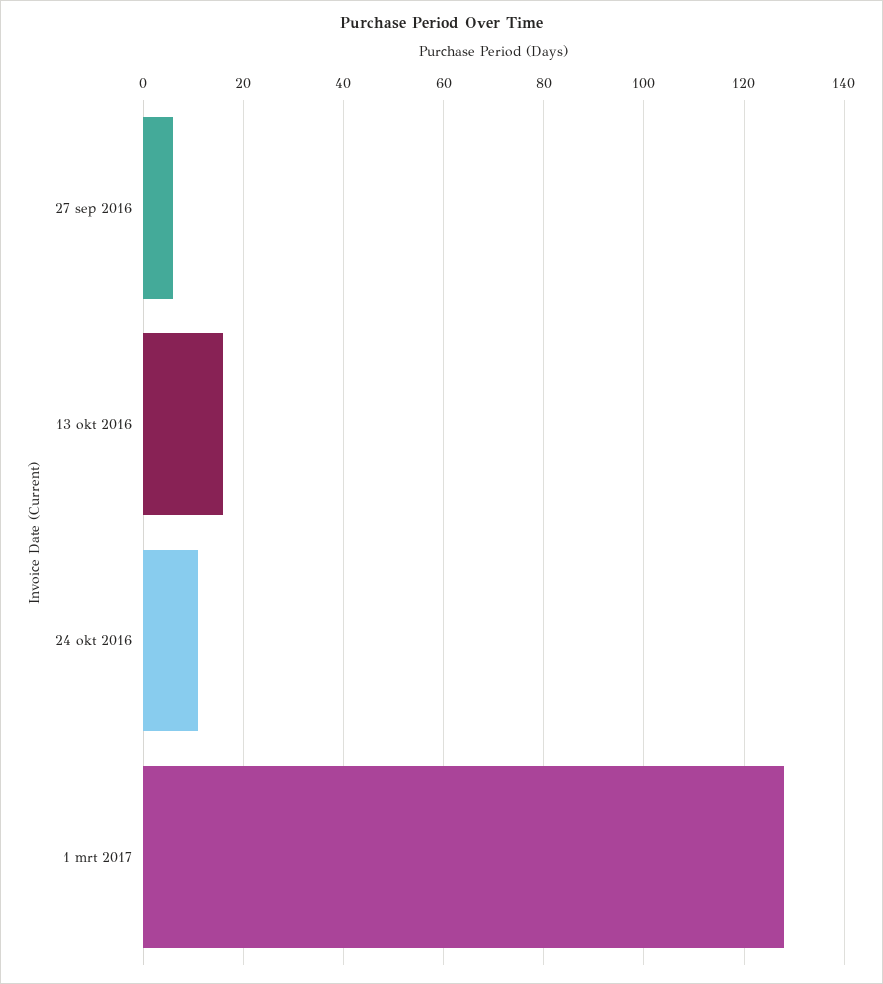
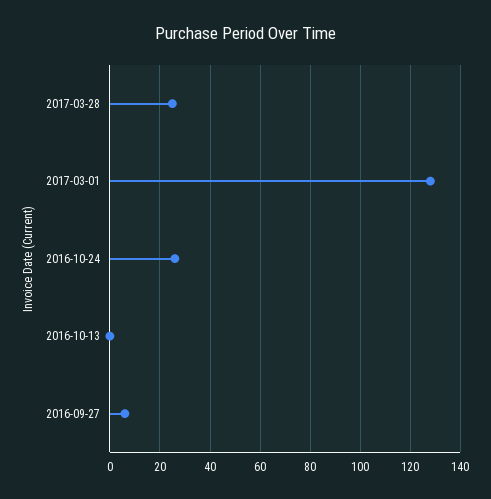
13 okt 2016: 15 -> 0
24 okt 2016: 10 -> 25
2017-03-28: none -> 25

